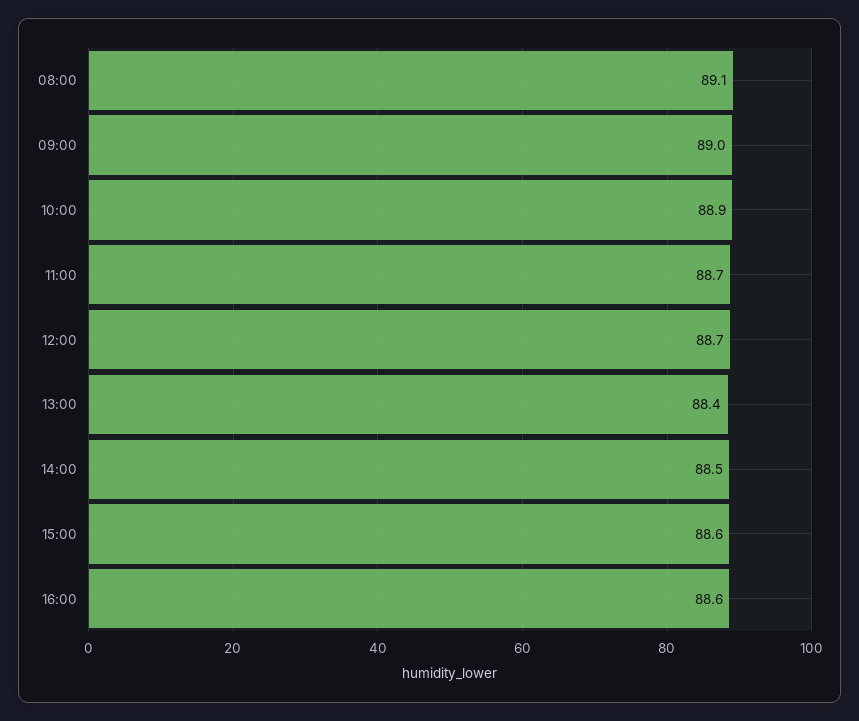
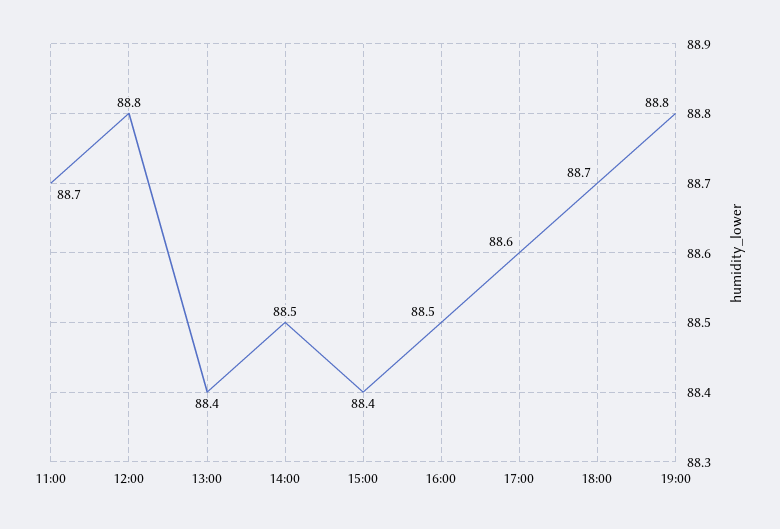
08:00: 89.1 -> none
09:00: 89 -> none
10:00: 88.9 -> none
12:00: 88.7 -> 88.8
15:00: 88.6 -> 88.4
16:00: 88.6 -> 88.5
17:00: none -> 88.6
18:00: none -> 88.7
19:00: none -> 88.8

